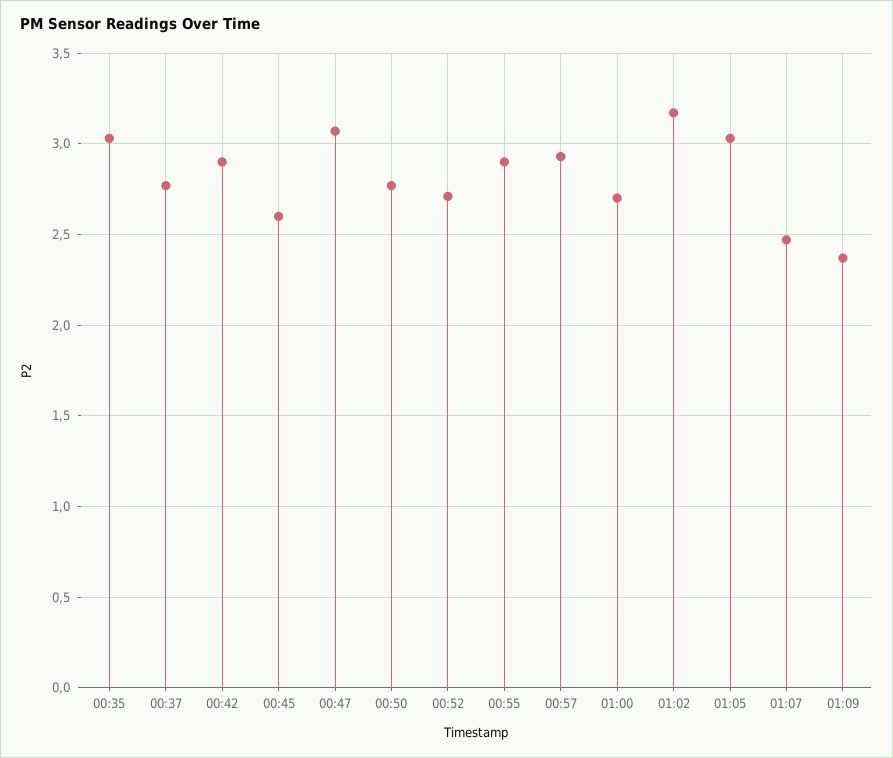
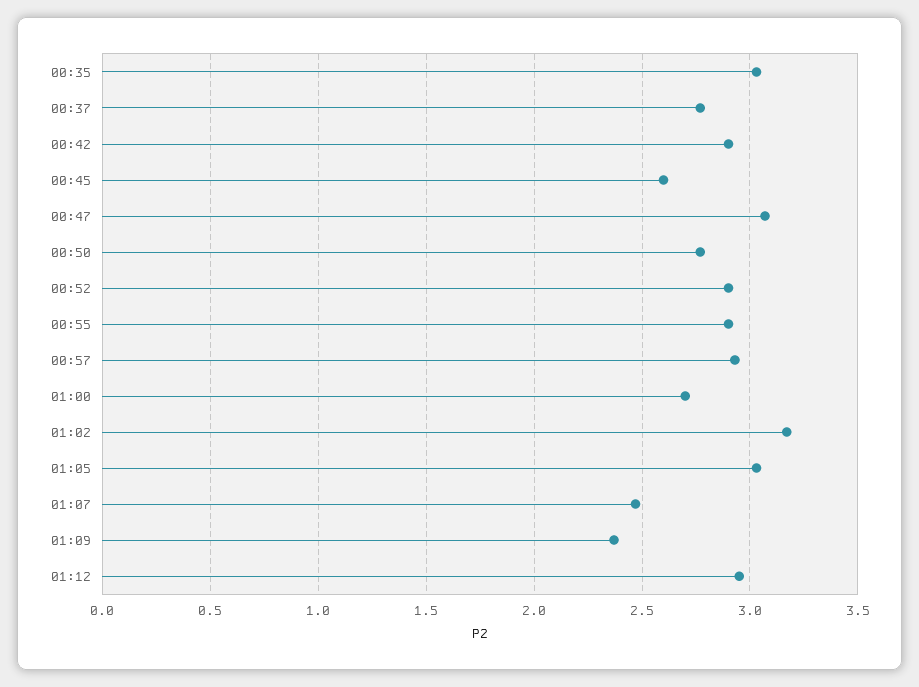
00:52: 2.7 -> 2.9
01:12: none -> 2.95

